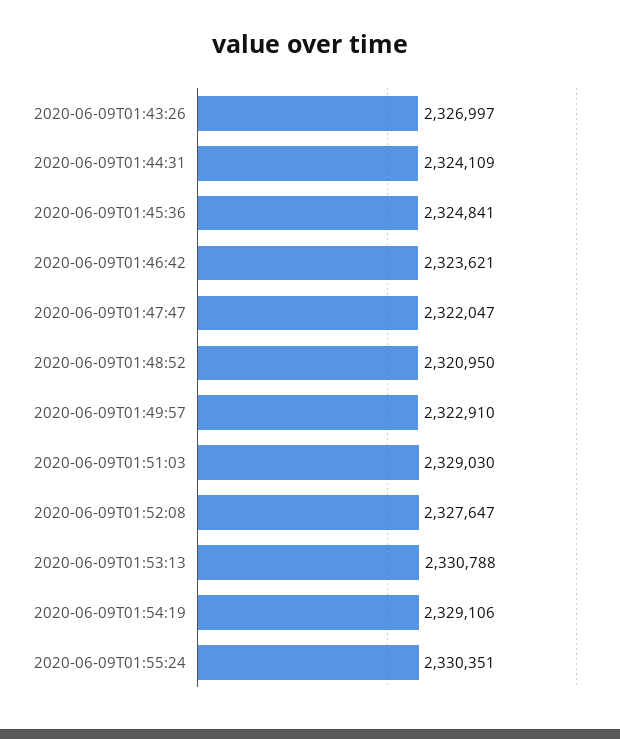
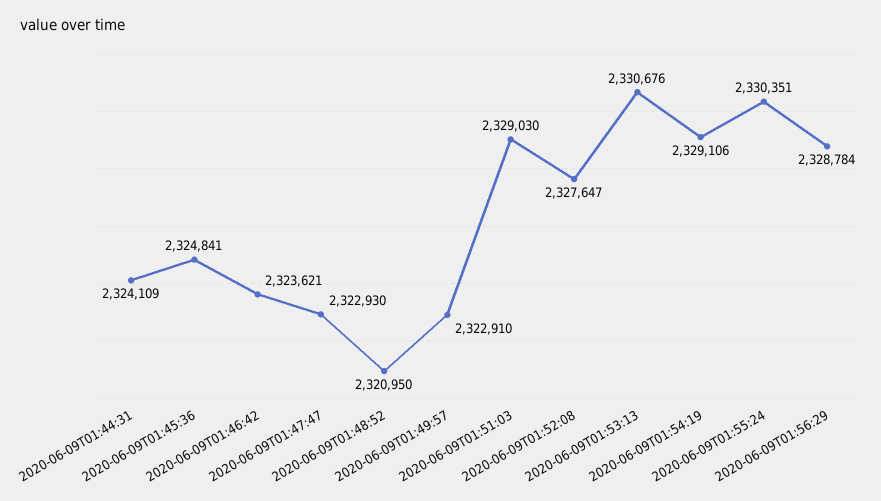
2020-06-09T01:43:26: 2326997 -> none
2020-06-09T01:47:47: 2322047 -> 2322930
2020-06-09T01:53:13: 2330788 -> 2330676
2020-06-09T01:56:29: none -> 2328784

